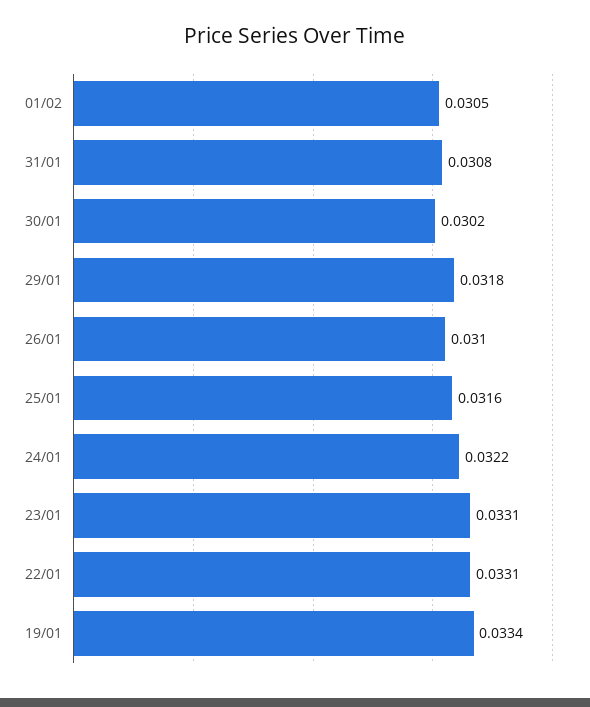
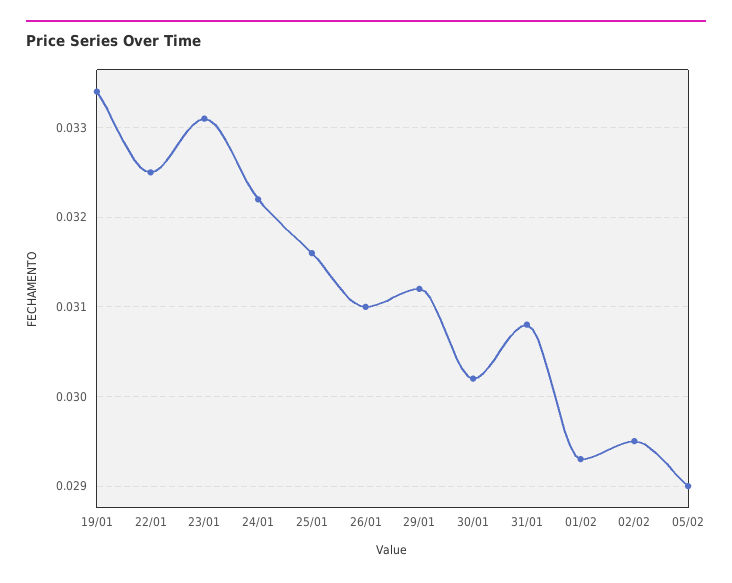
01/02: 0.0305 -> 0.0293
29/01: 0.0318 -> 0.0312
22/01: 0.0331 -> 0.0325
02/02: none -> 0.0295
05/02: none -> 0.029

